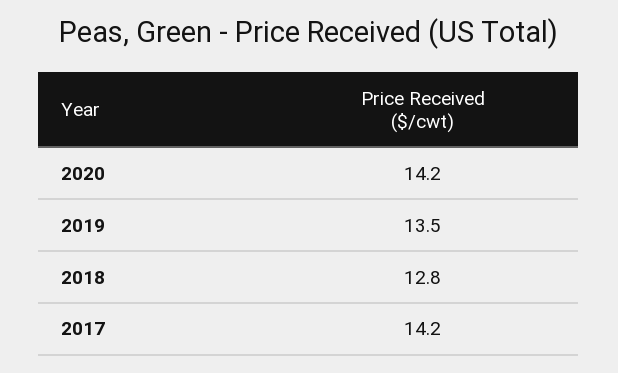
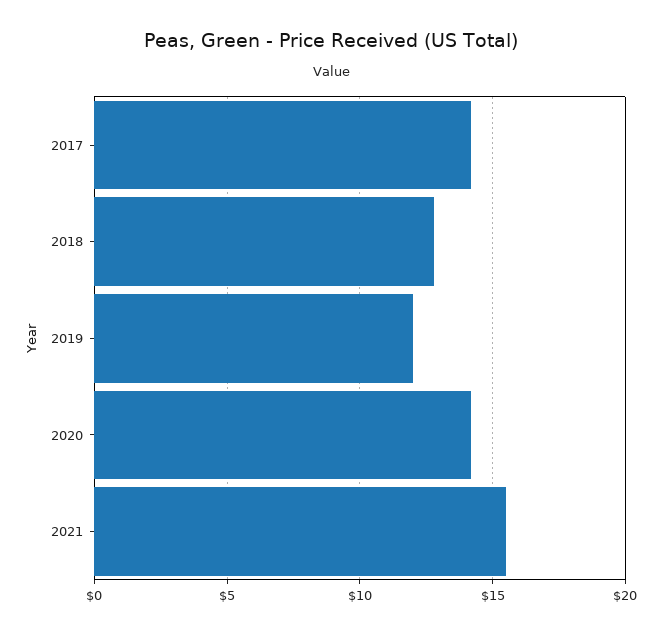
2019: 13.5 -> 12
2021: none -> 15.5

